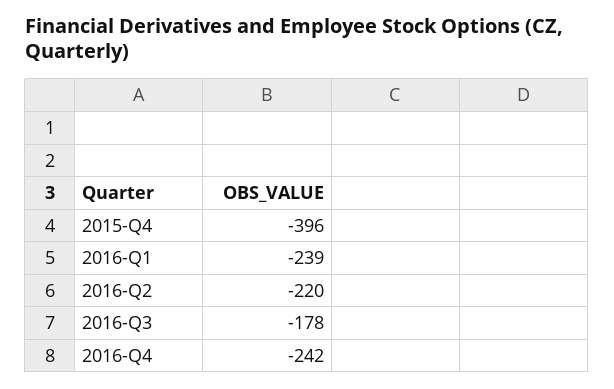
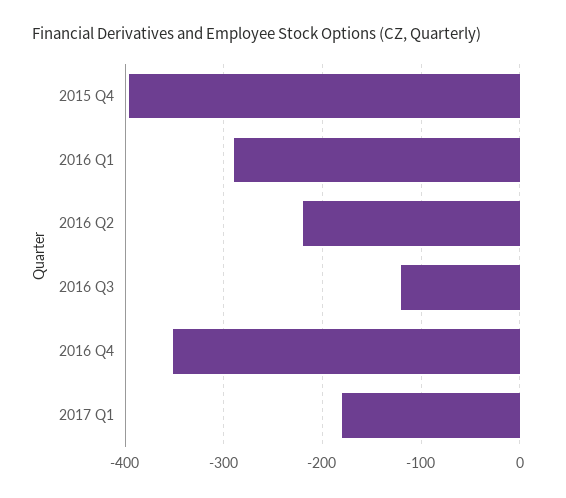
2016-Q1: -239 -> -290
2016-Q3: -178 -> -120
2016-Q4: -242 -> -350
2017 Q1: none -> -180

